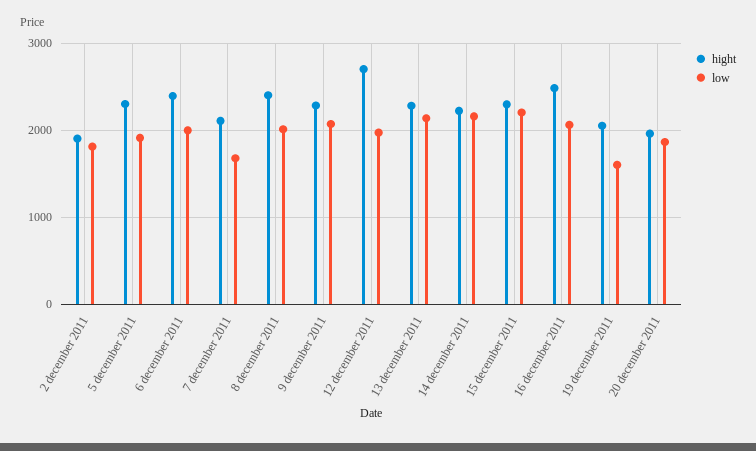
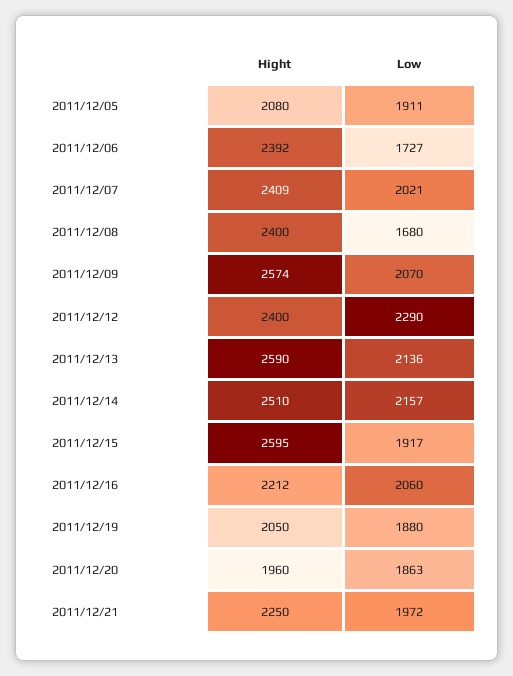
hight, 2 december 2011: 1900 -> none
low, 2 december 2011: 1800 -> none
hight, 5 december 2011: 2300 -> 2080
low, 6 december 2011: 2000 -> 1727
hight, 7 december 2011: 2100 -> 2409
low, 7 december 2011: 1700 -> 2021
low, 8 december 2011: 2000 -> 1680
hight, 9 december 2011: 2300 -> 2574
hight, 12 december 2011: 2700 -> 2400
low, 12 december 2011: 2000 -> 2290
hight, 13 december 2011: 2300 -> 2590
hight, 14 december 2011: 2200 -> 2510
hight, 15 december 2011: 2300 -> 2595
low, 15 december 2011: 2200 -> 1917
hight, 16 december 2011: 2500 -> 2212
low, 19 december 2011: 1600 -> 1880
hight, 2011/12/21: none -> 2250
low, 2011/12/21: none -> 1972

